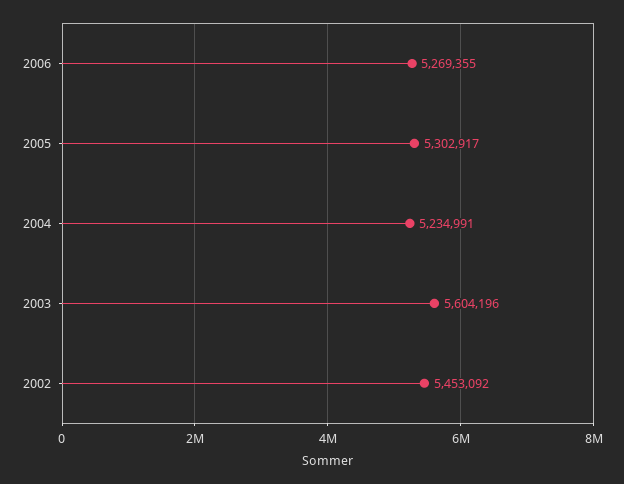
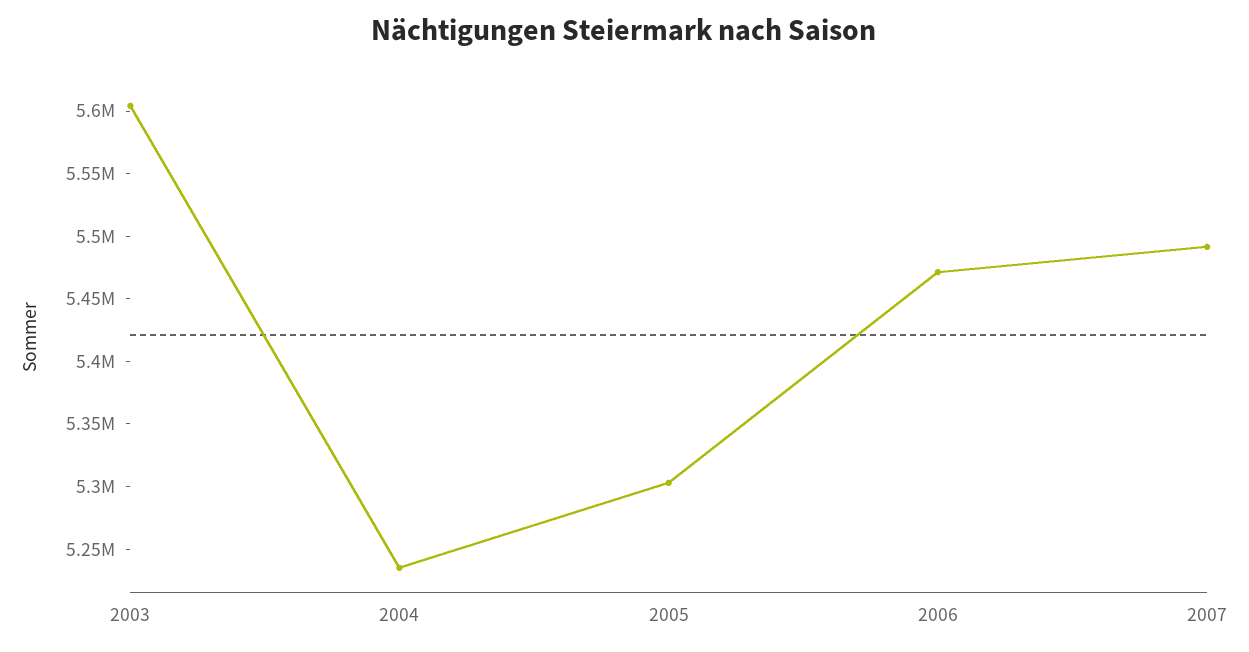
2006: 5269355 -> 5470000
2002: 5453092 -> none
2007: none -> 5490000

